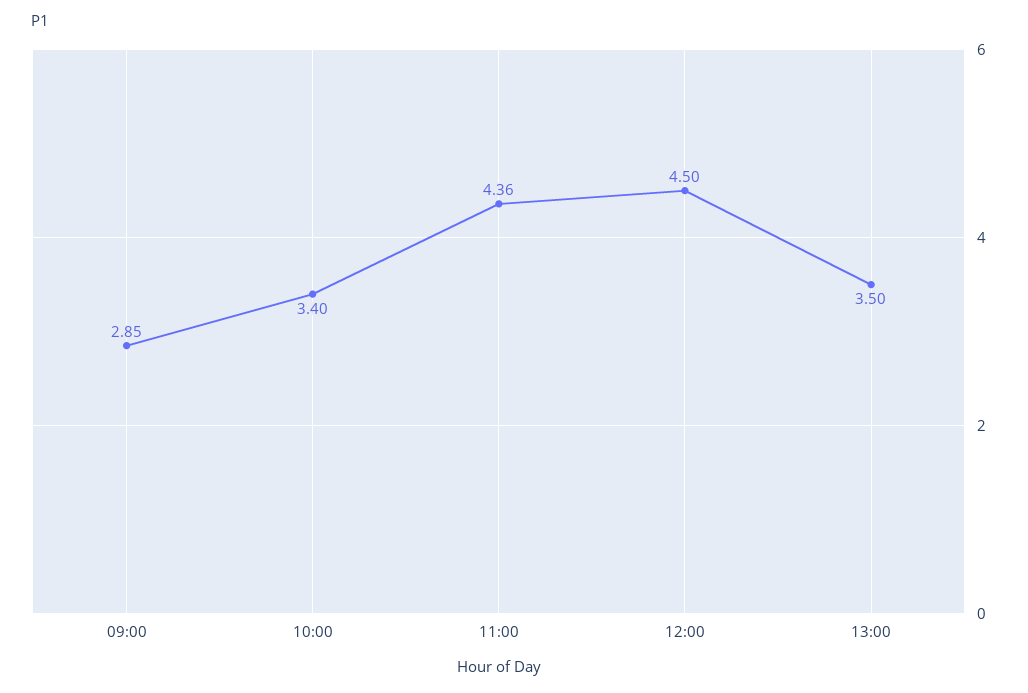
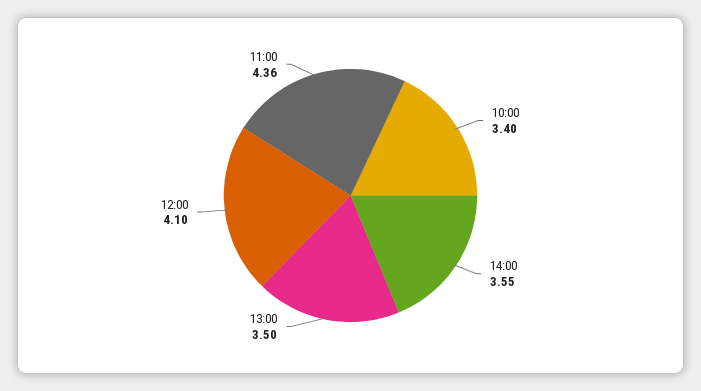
09:00: 2.85 -> none
12:00: 4.5 -> 4.1
14:00: none -> 3.55

